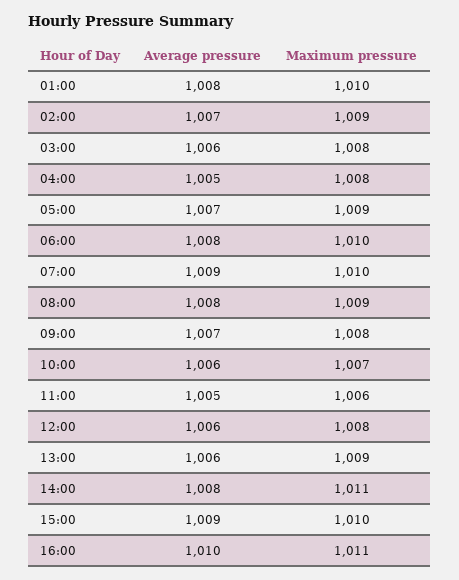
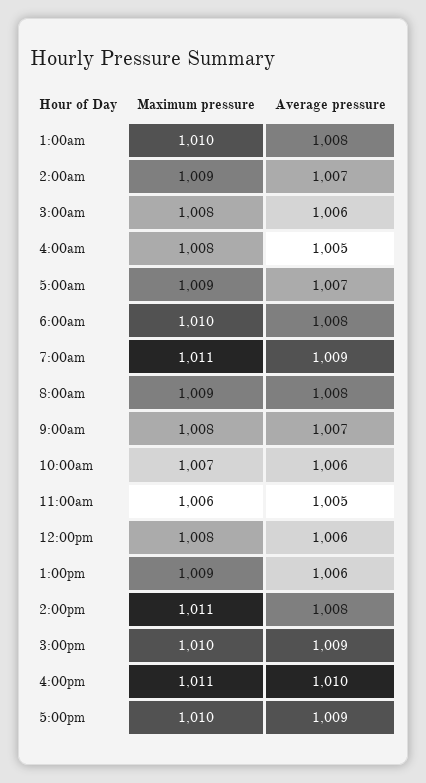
Maximum pressure, 07:00: 1010 -> 1011
Maximum pressure, 5:00pm: none -> 1010
Average pressure, 5:00pm: none -> 1009

